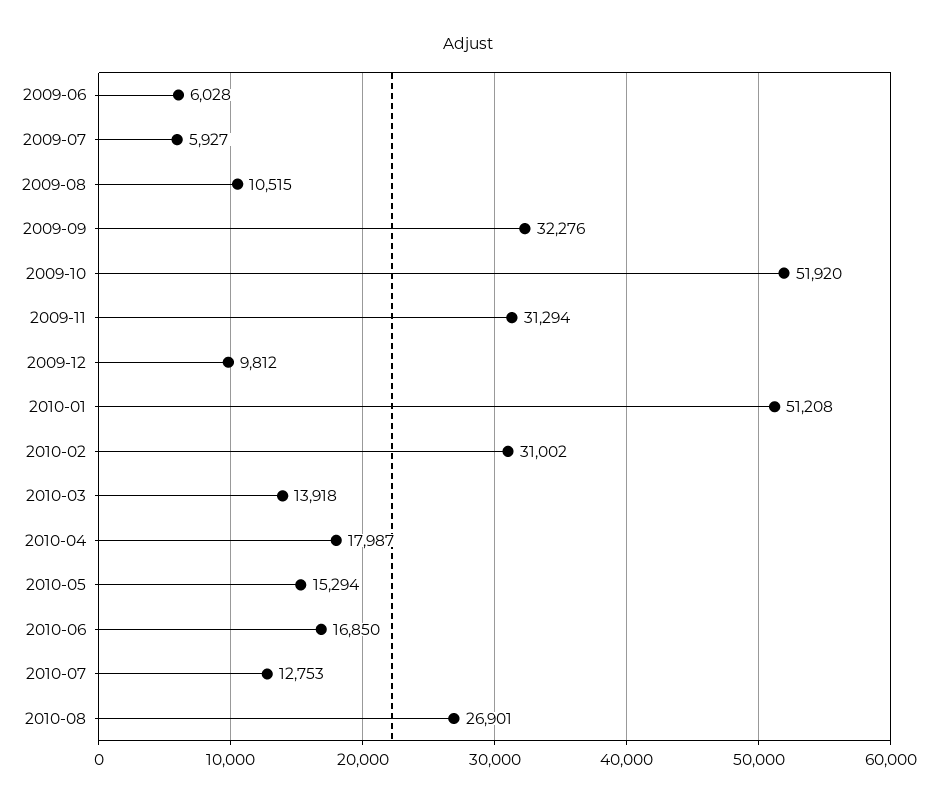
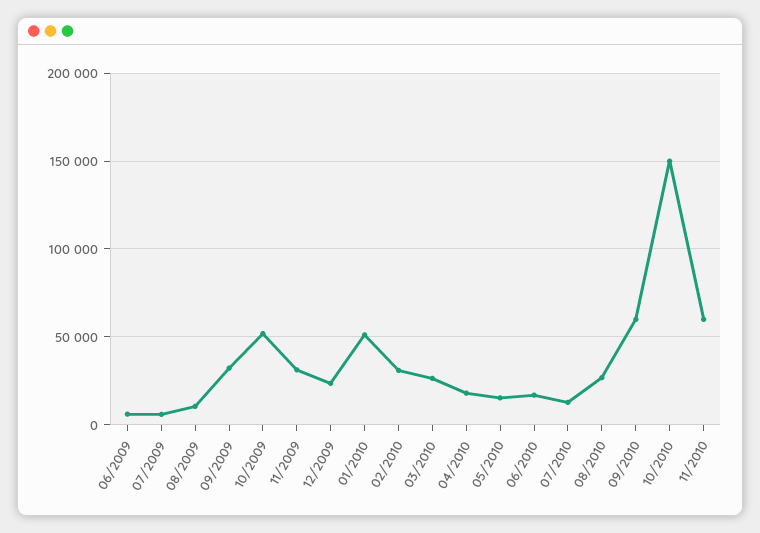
2009-12: 9812 -> 25000
2010-03: 13918 -> 25000
09/2010: none -> 60000
10/2010: none -> 150000
11/2010: none -> 60000

